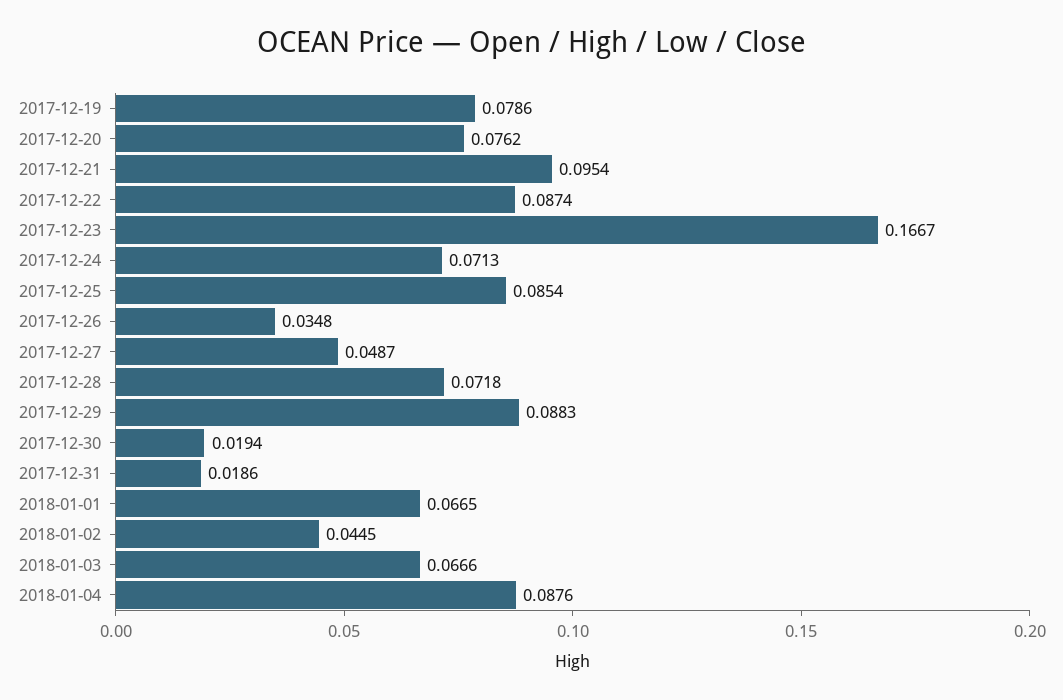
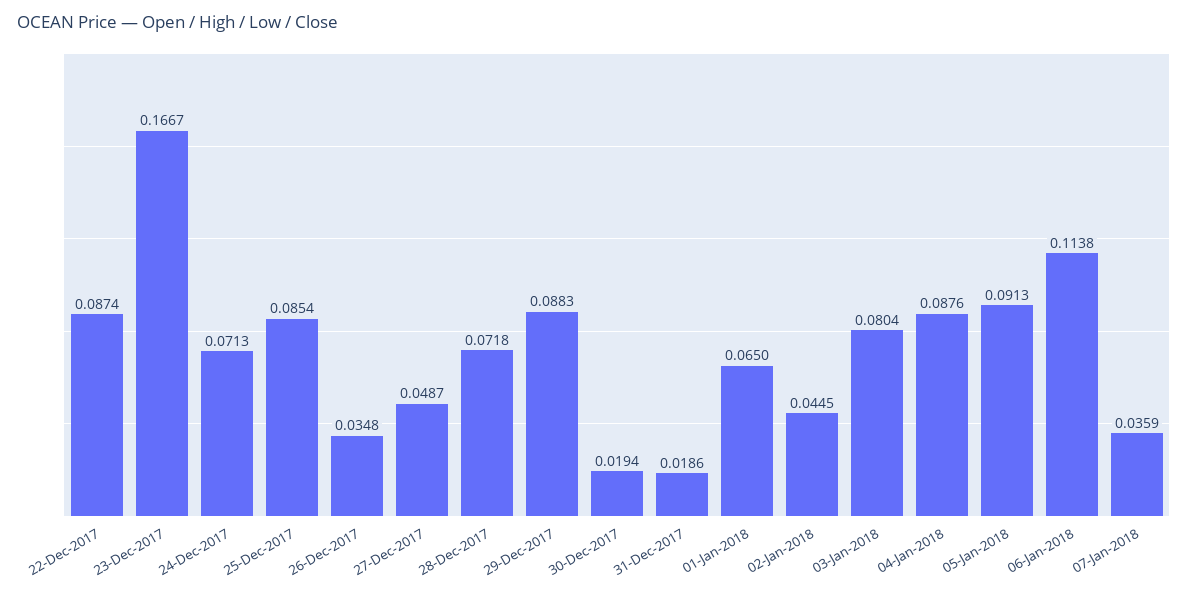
2017-12-19: 0.0786 -> none
2017-12-20: 0.0762 -> none
2017-12-21: 0.0954 -> none
2018-01-01: 0.0665 -> 0.065
2018-01-03: 0.0666 -> 0.0804
05-Jan-2018: none -> 0.0913
06-Jan-2018: none -> 0.1138
07-Jan-2018: none -> 0.0359

